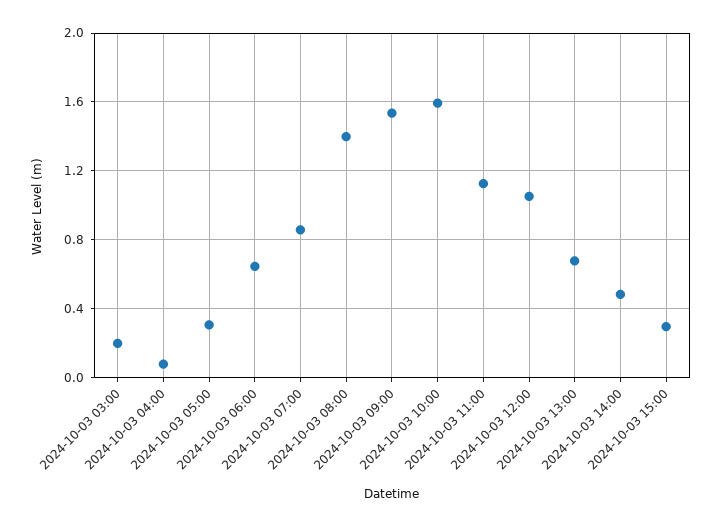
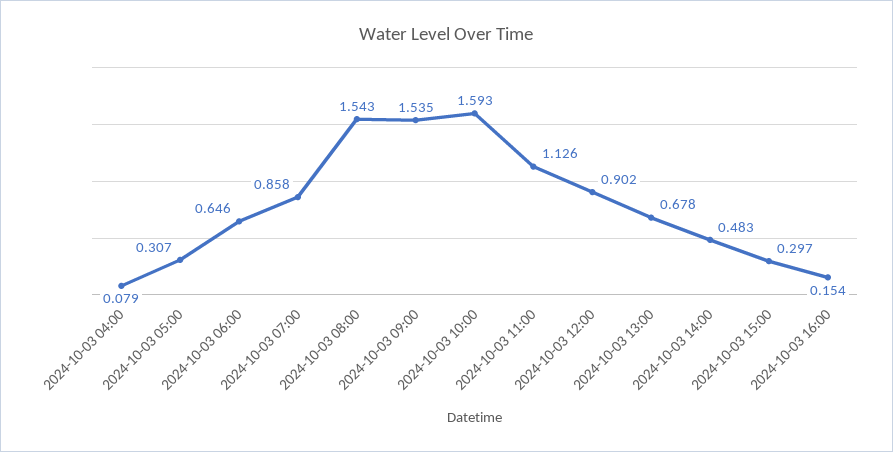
2024-10-03 03:00: 0.2 -> none
2024-10-03 08:00: 1.4 -> 1.543
2024-10-03 12:00: 1.05 -> 0.902
2024-10-03 16:00: none -> 0.154

